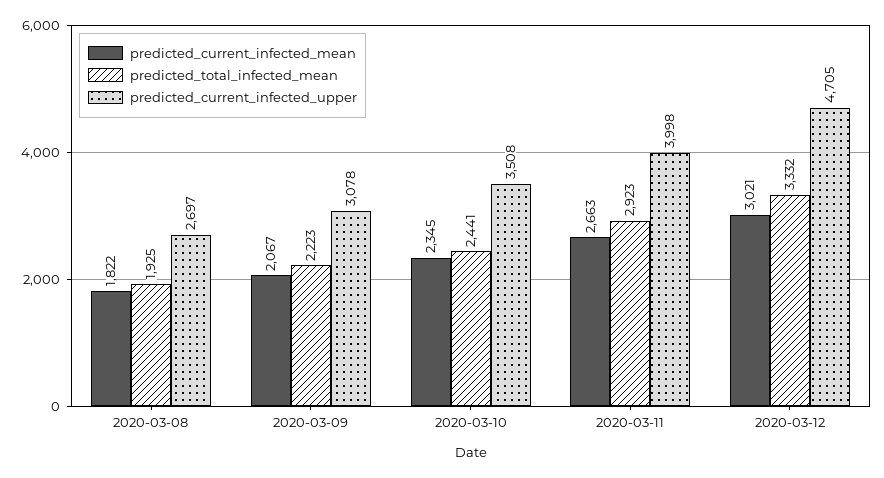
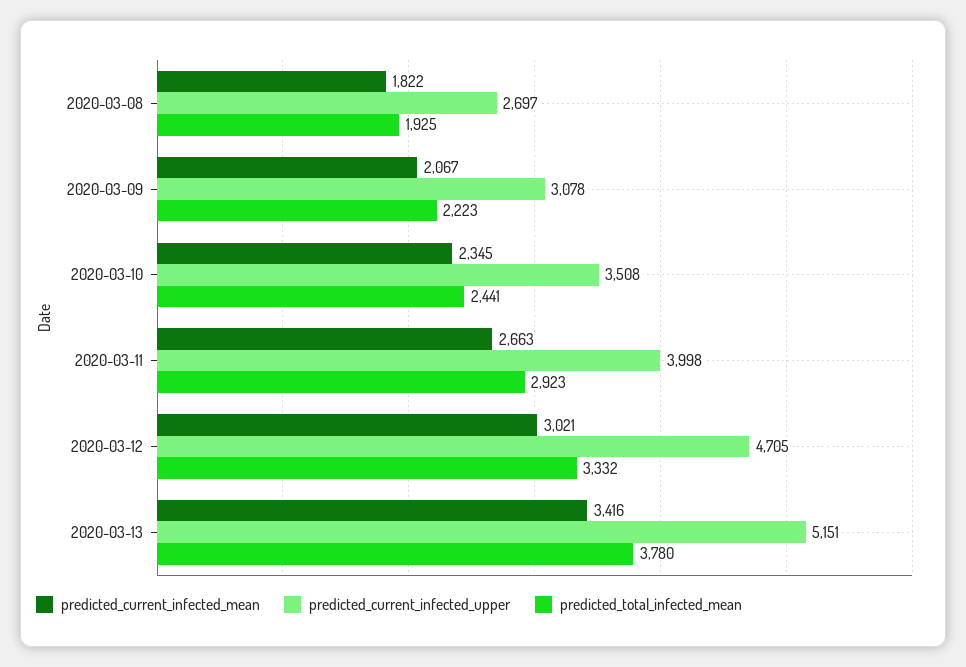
predicted_current_infected_mean, 2020-03-13: none -> 3416
predicted_current_infected_upper, 2020-03-13: none -> 5151
predicted_total_infected_mean, 2020-03-13: none -> 3780

